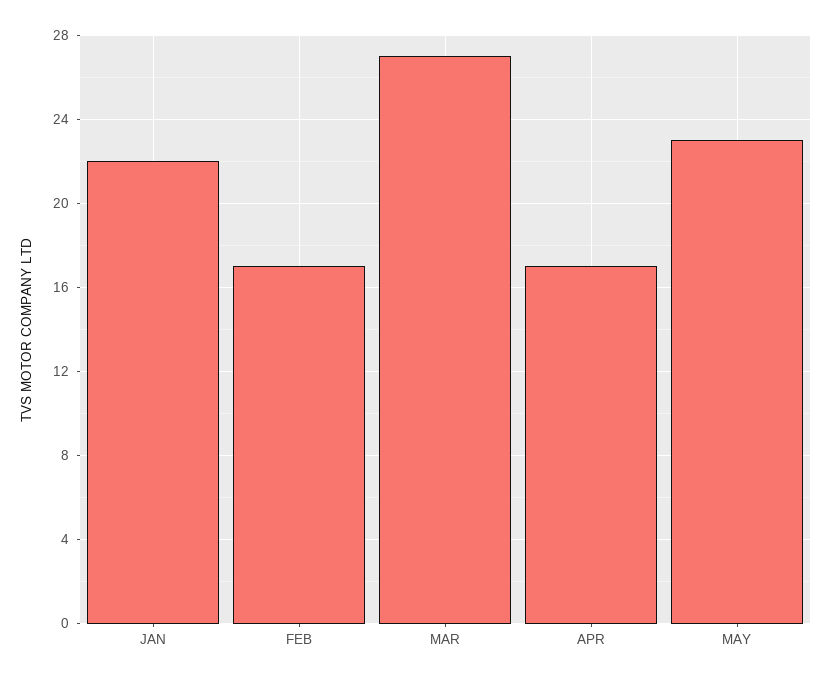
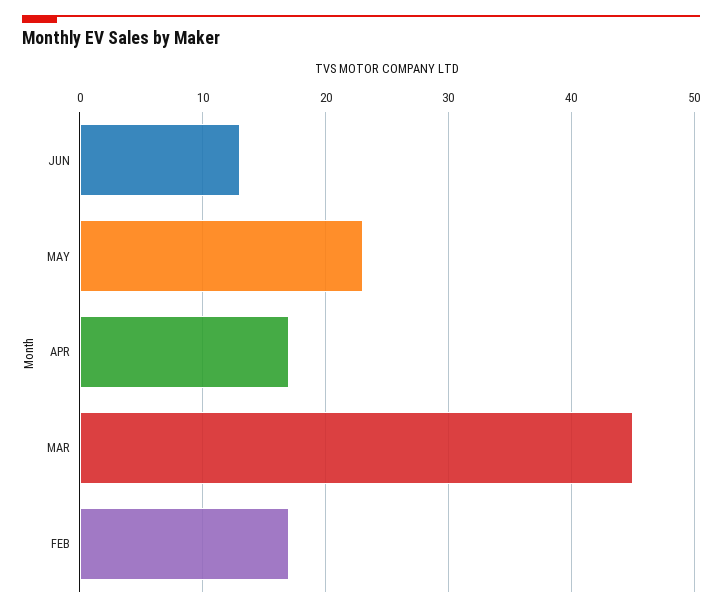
JAN: 22 -> none
MAR: 27 -> 45
JUN: none -> 13

